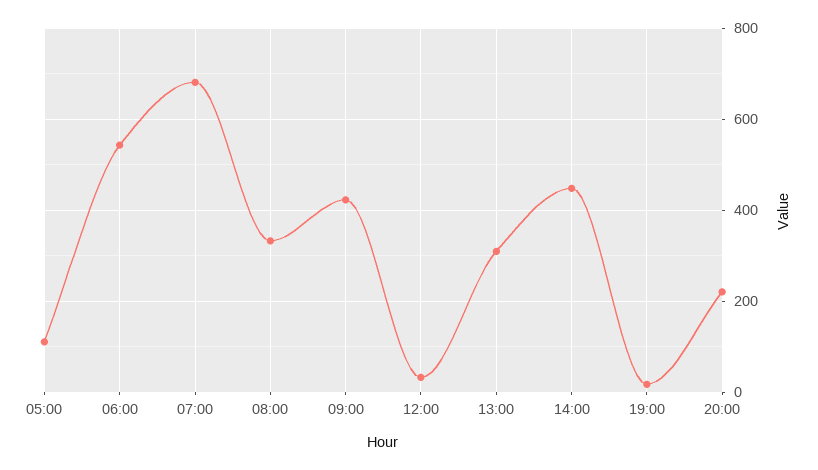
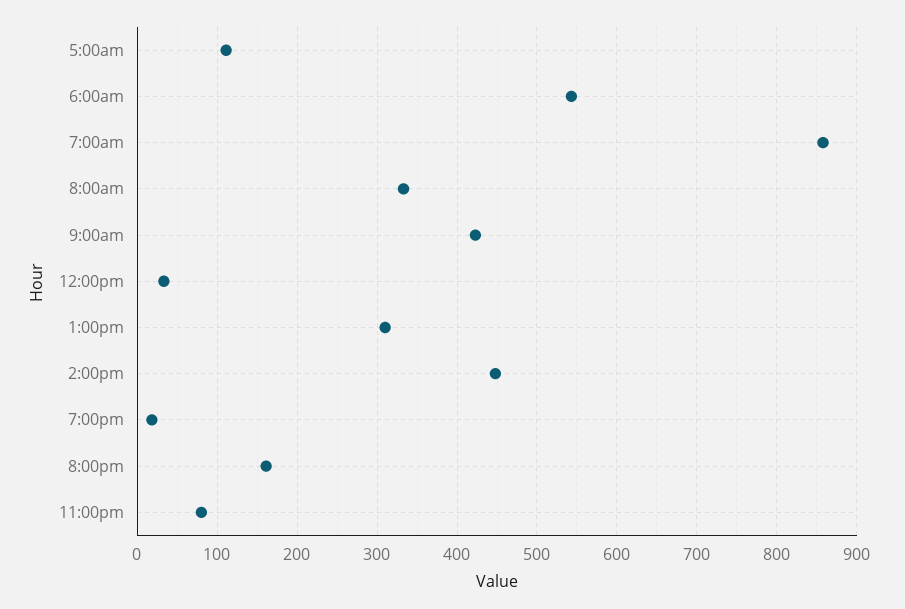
07:00: 680 -> 860
20:00: 220 -> 160
11:00pm: none -> 80

